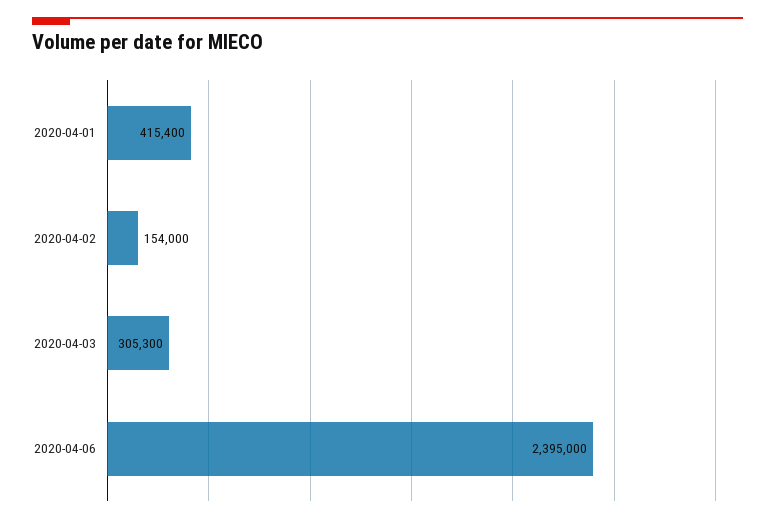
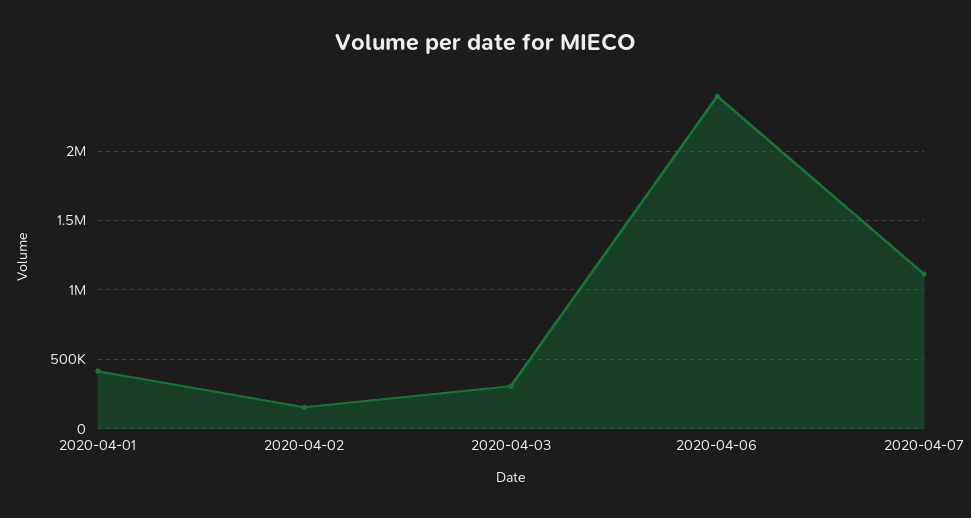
2020-04-07: none -> 1100000

